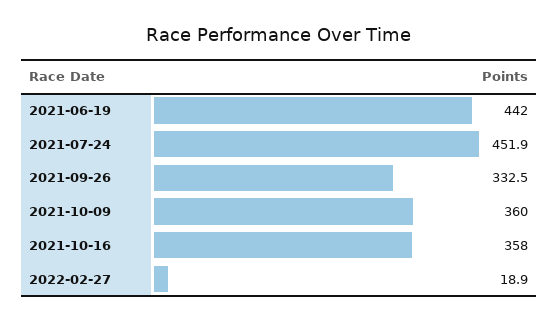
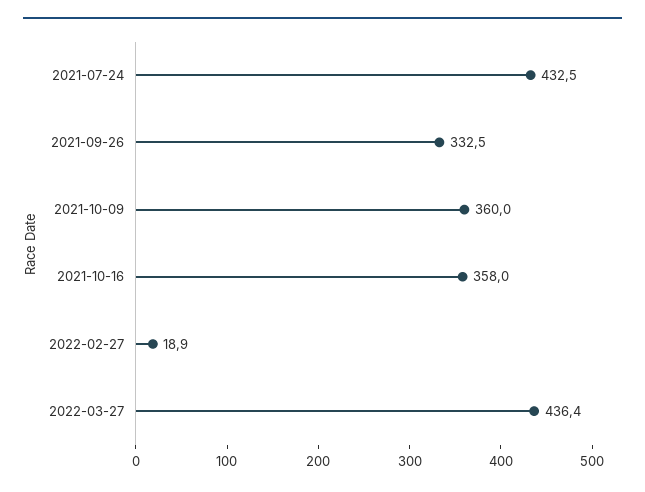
2021-06-19: 442 -> none
2021-07-24: 451.9 -> 432.5
2022-03-27: none -> 436.4

